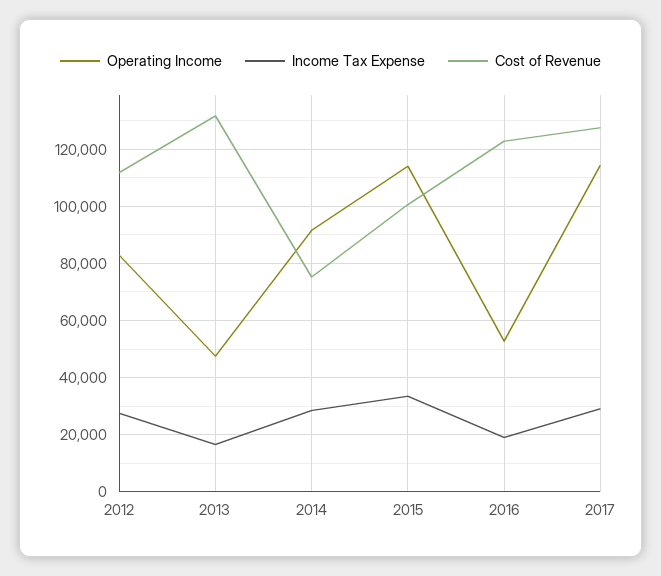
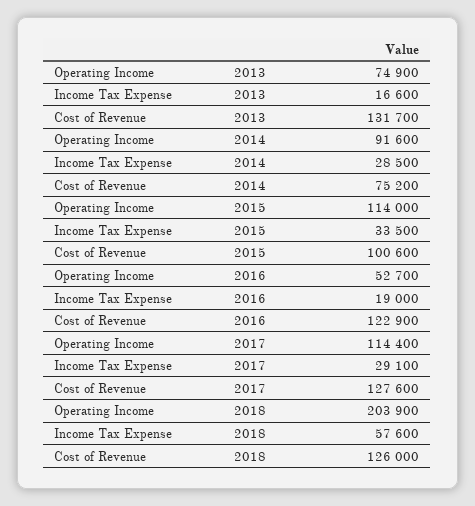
Operating Income, 2012: 82500 -> none
Income Tax Expense, 2012: 27500 -> none
Cost of Revenue, 2012: 112500 -> none
Operating Income, 2013: 47500 -> 74900
Operating Income, 2018: none -> 203900
Income Tax Expense, 2018: none -> 57600
Cost of Revenue, 2018: none -> 126000

